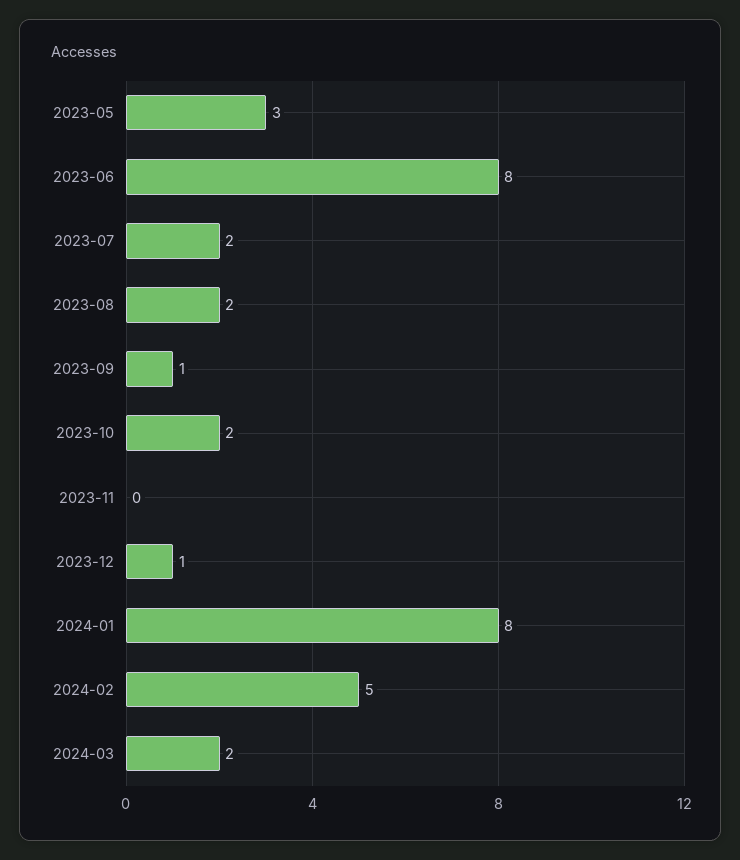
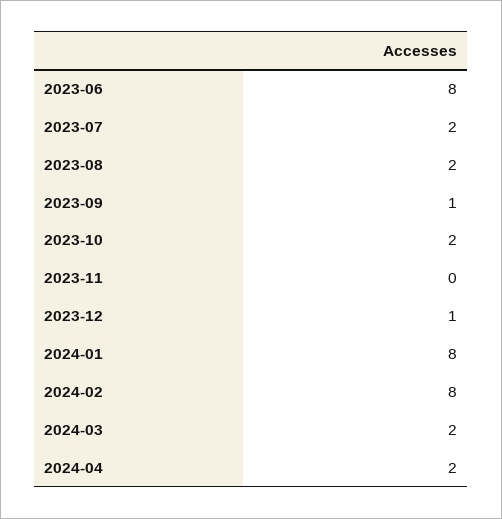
2023-05: 3 -> none
2024-02: 5 -> 8
2024-04: none -> 2

